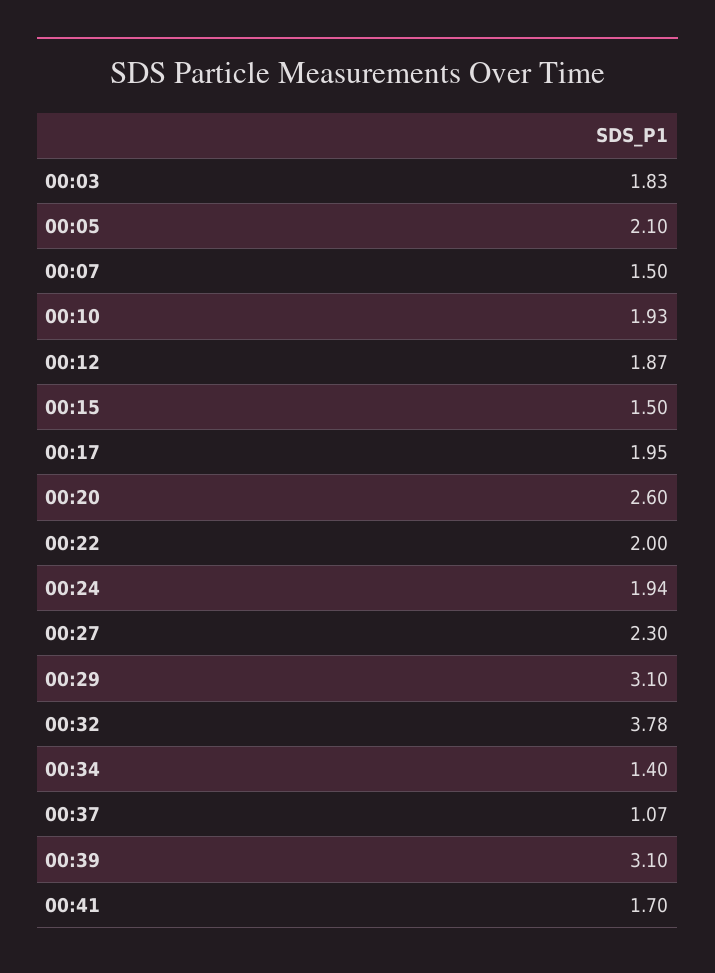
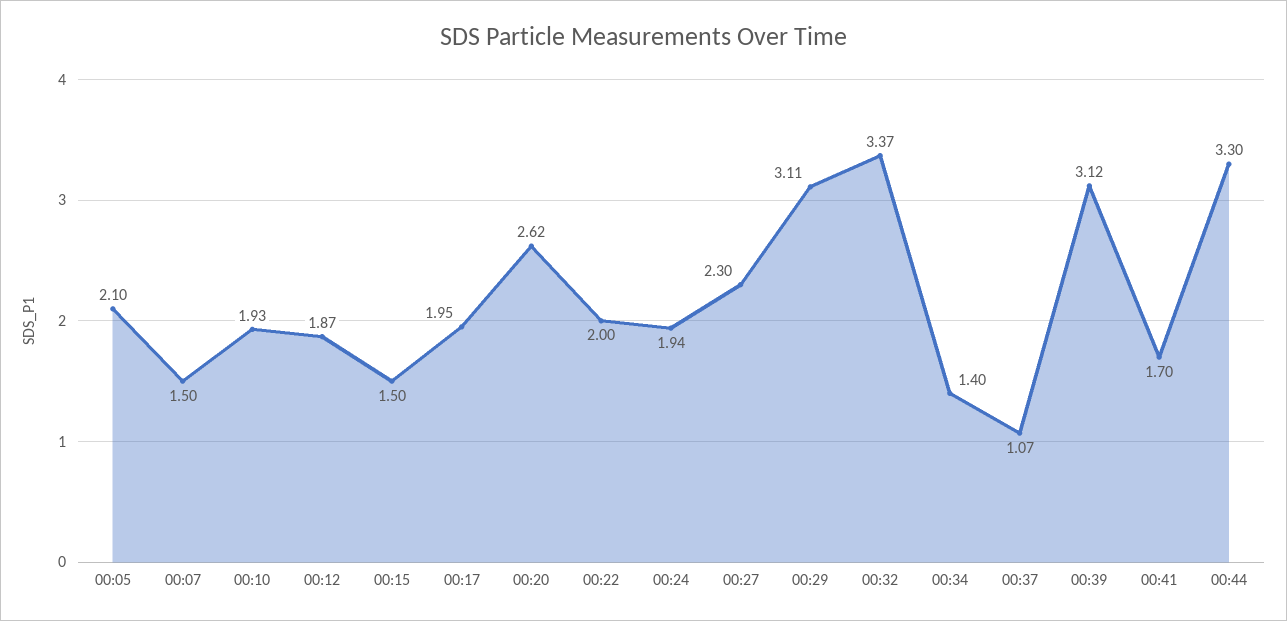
00:03: 1.83 -> none
00:20: 2.6 -> 2.62
00:29: 3.1 -> 3.11
00:32: 3.78 -> 3.37
00:39: 3.1 -> 3.12
00:44: none -> 3.3

